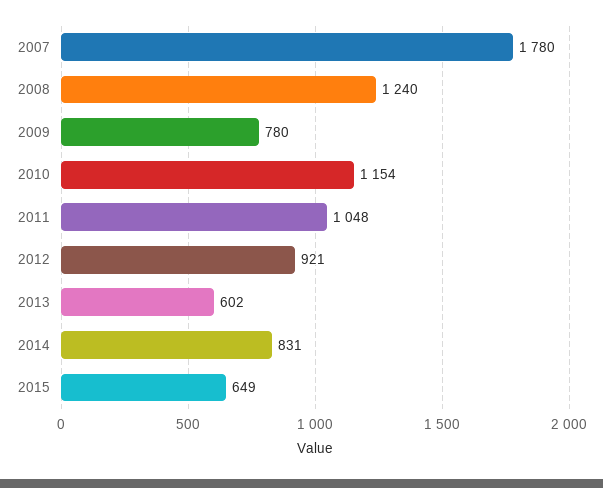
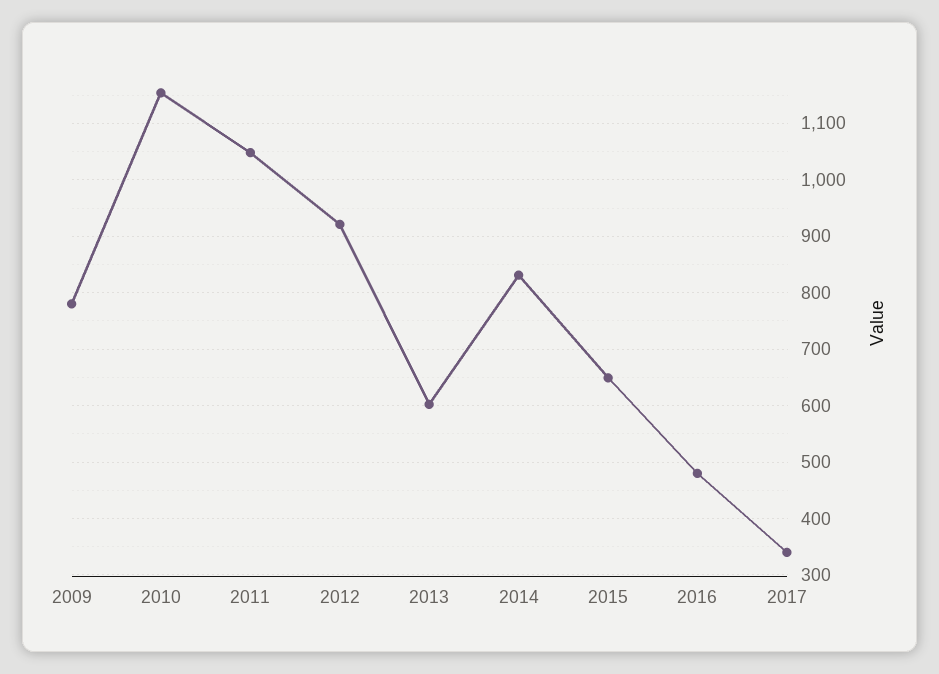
2007: 1780 -> none
2008: 1240 -> none
2016: none -> 480
2017: none -> 340

